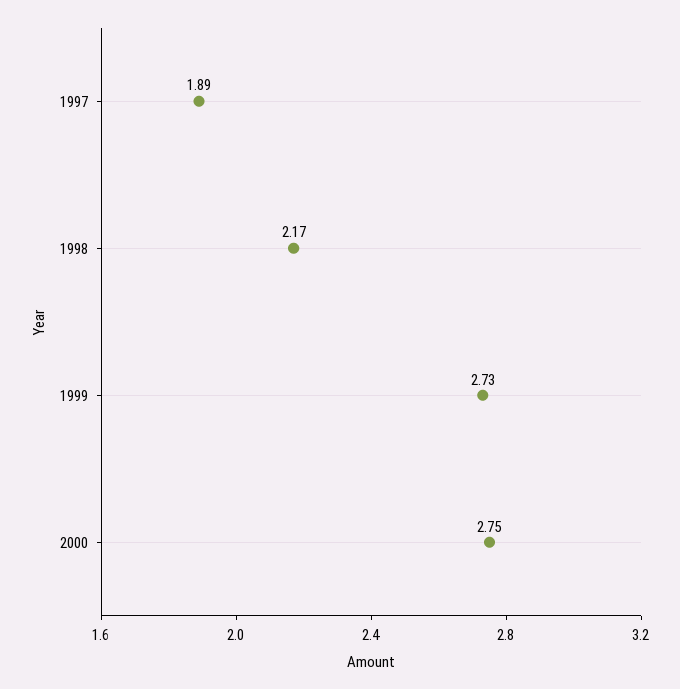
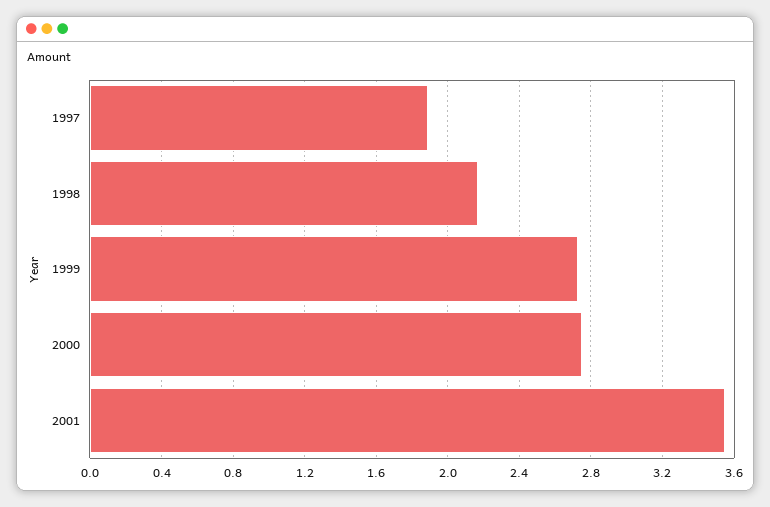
2001: none -> 3.55

